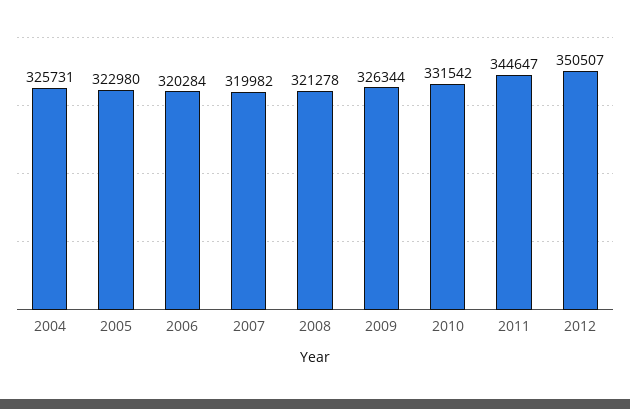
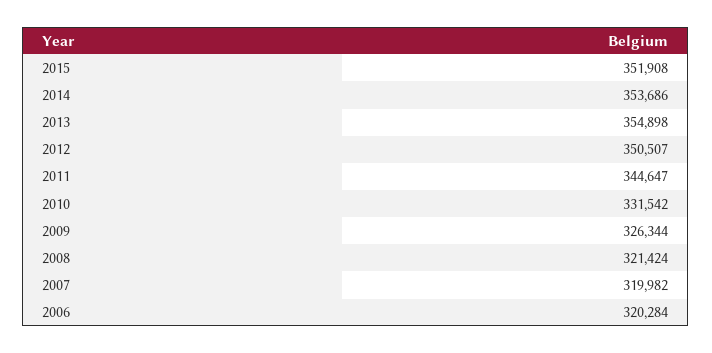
2004: 325731 -> none
2005: 322980 -> none
2008: 321278 -> 321424
2015: none -> 351908
2014: none -> 353686
2013: none -> 354898

